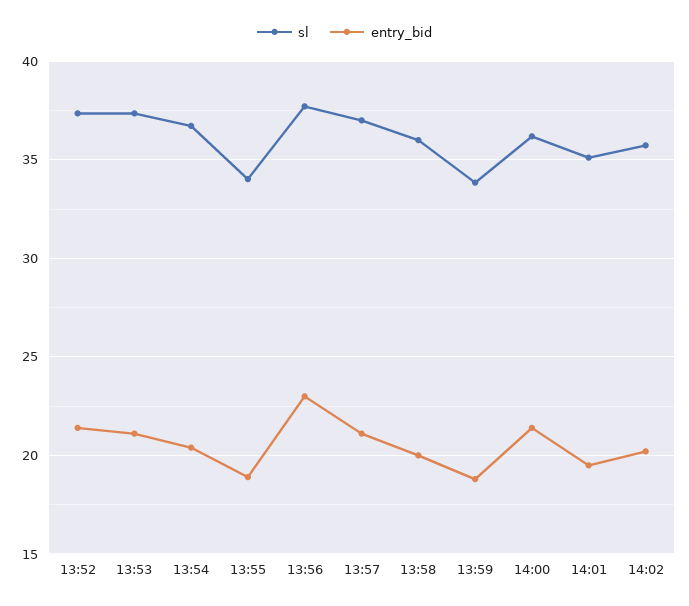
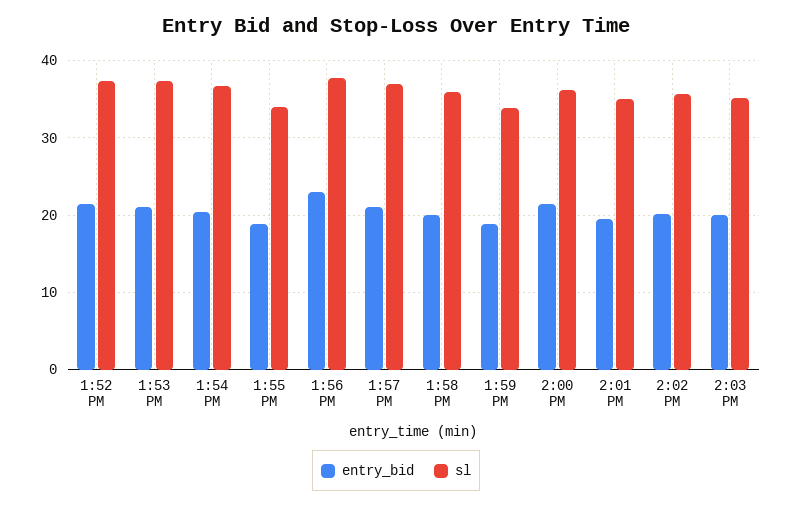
entry_bid, 2:03 PM: none -> 20
sl, 2:03 PM: none -> 35

